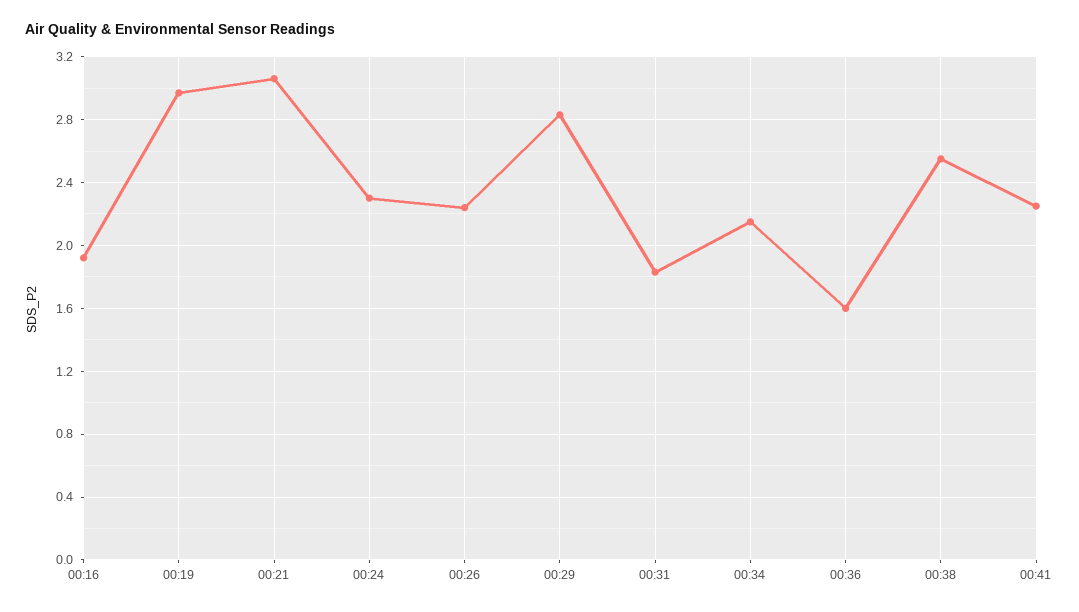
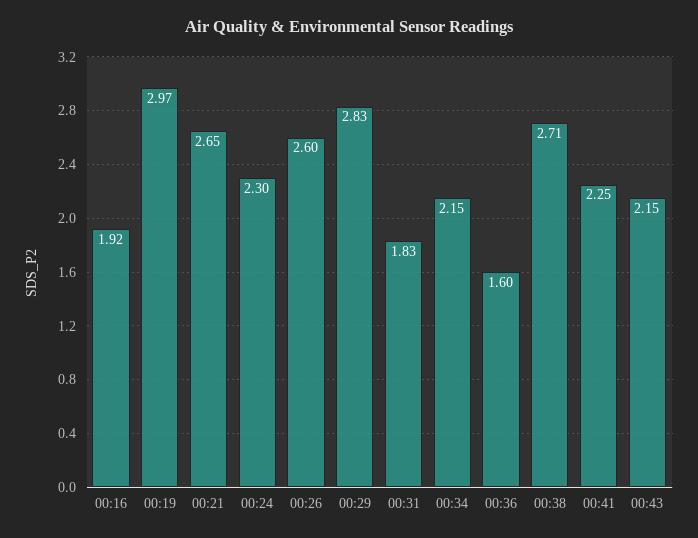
00:21: 3.05 -> 2.65
00:26: 2.25 -> 2.6
00:38: 2.55 -> 2.71
00:43: none -> 2.15

